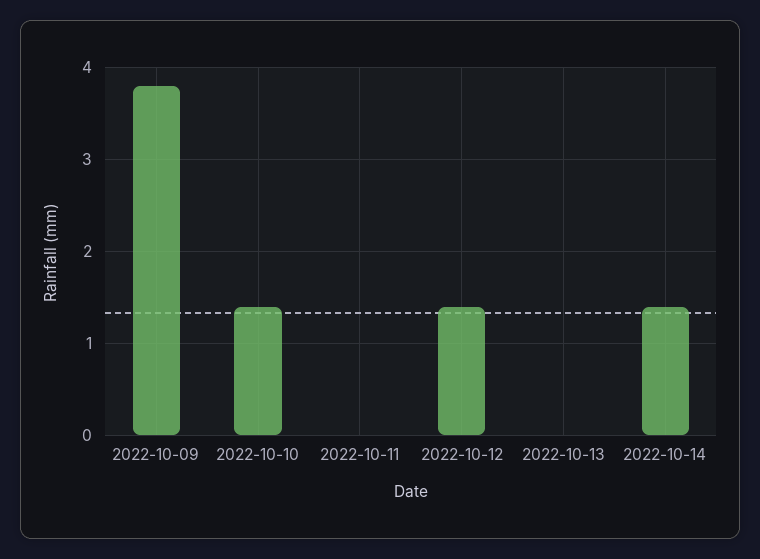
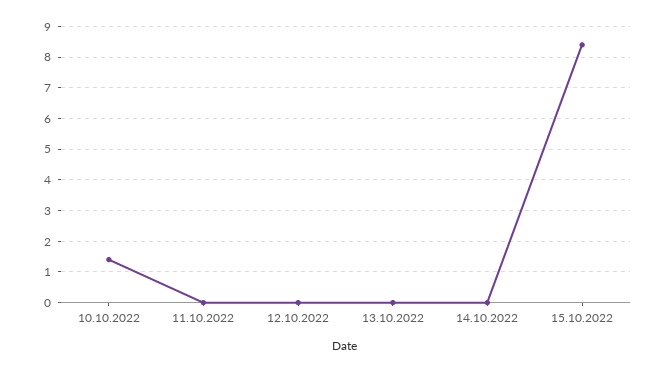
2022-10-09: 3.8 -> none
2022-10-12: 1.4 -> 0
2022-10-14: 1.4 -> 0
15.10.2022: none -> 8.5

